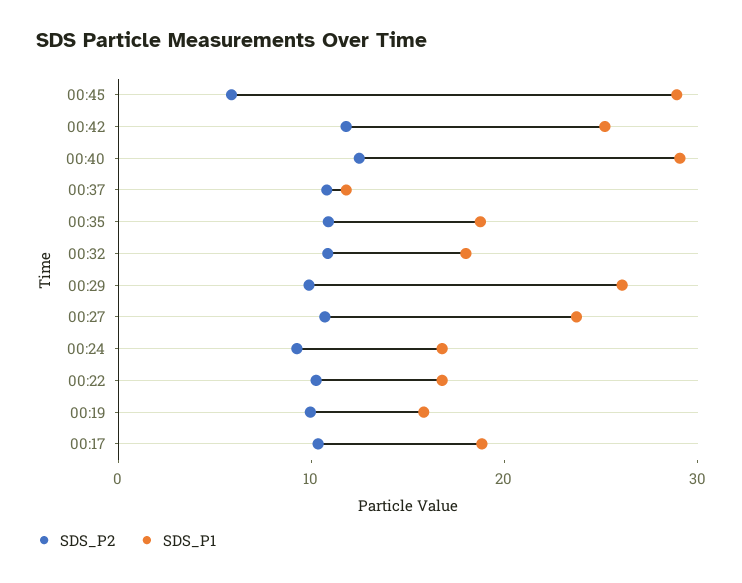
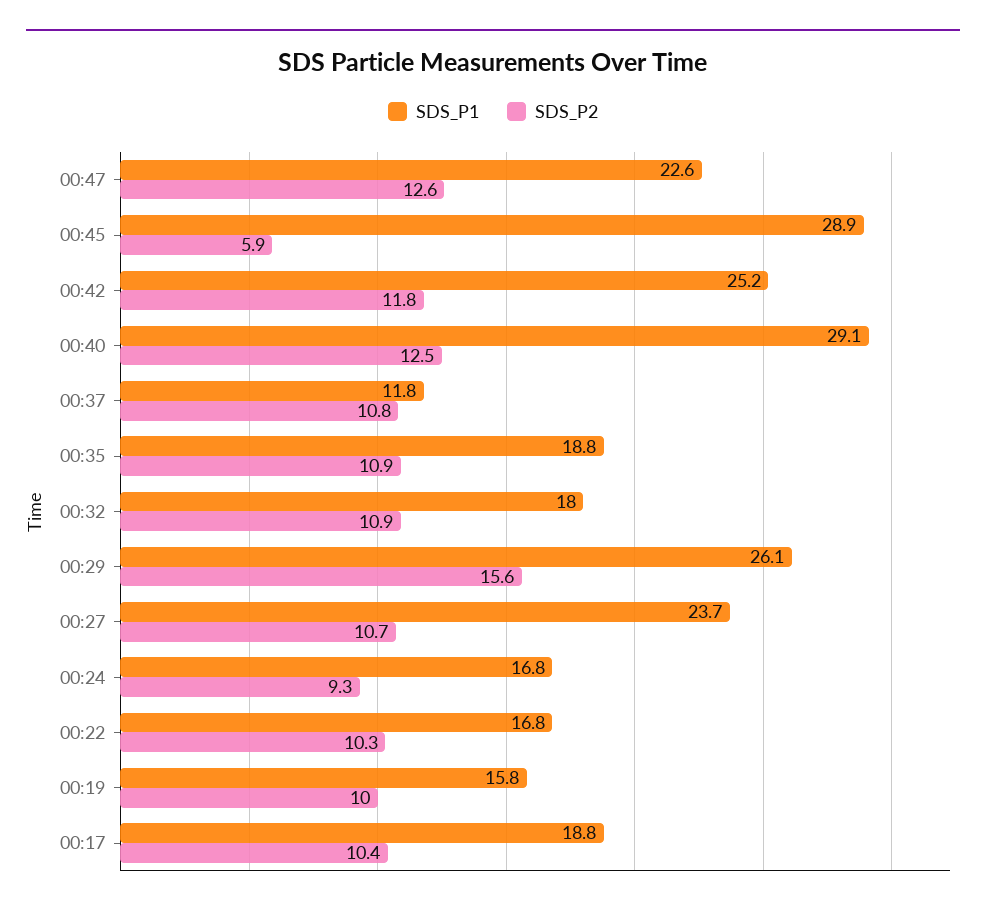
SDS_P2, 00:29: 10 -> 15.6
SDS_P1, 00:47: none -> 22.6
SDS_P2, 00:47: none -> 12.6

